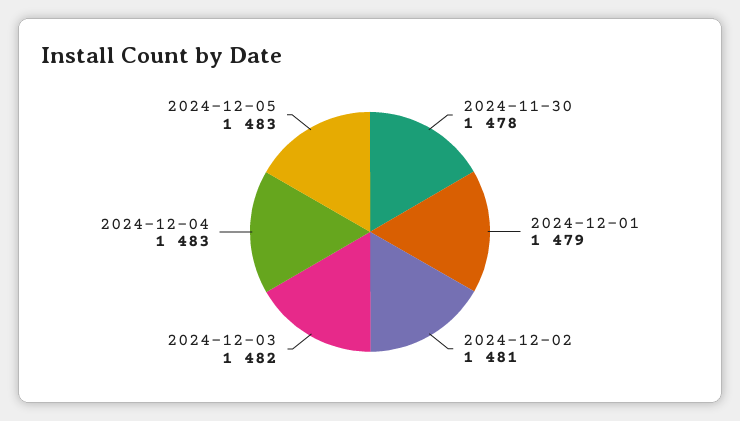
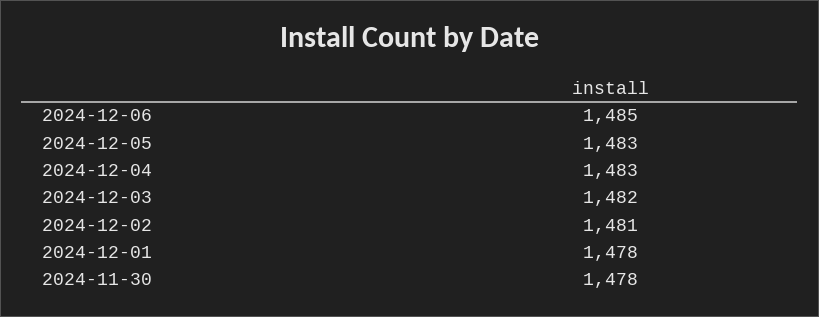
2024-12-01: 1479 -> 1478
2024-12-06: none -> 1485

